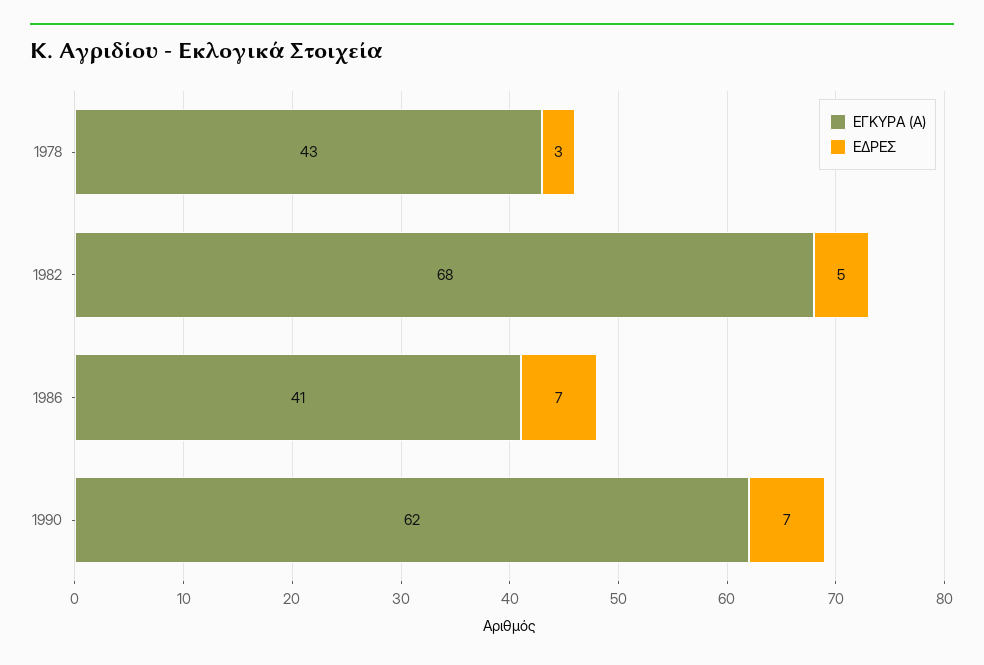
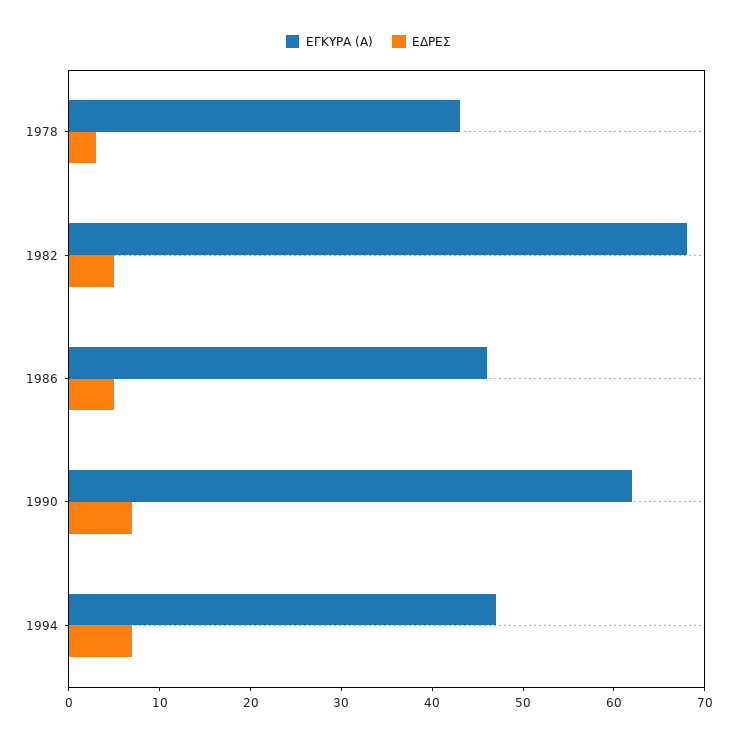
ΕΓΚΥΡΑ (Α), 1986: 41 -> 46
ΕΔΡΕΣ, 1986: 7 -> 5
ΕΓΚΥΡΑ (Α), 1994: none -> 47
ΕΔΡΕΣ, 1994: none -> 7

